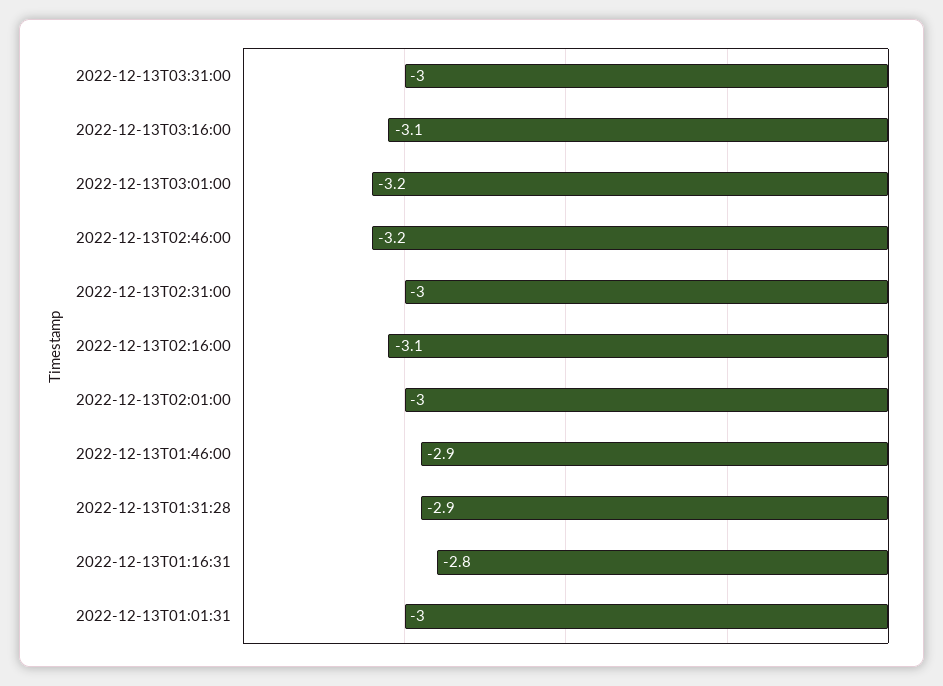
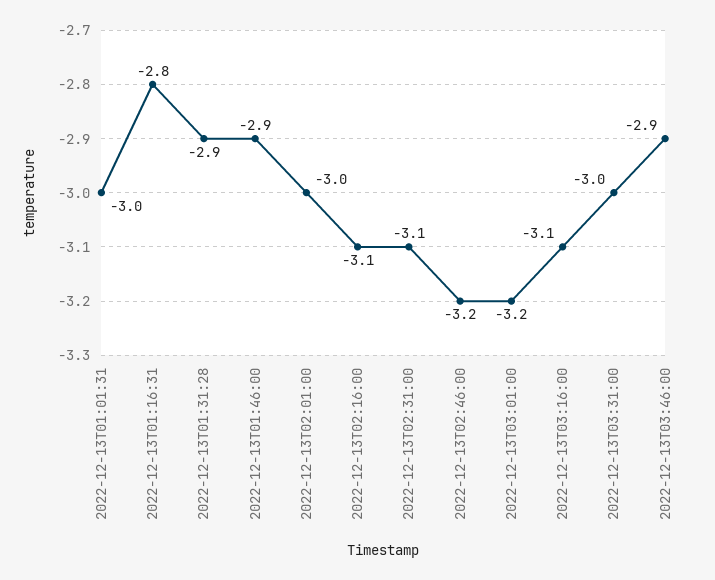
2022-12-13T02:31:00: -3 -> -3.1
2022-12-13T03:46:00: none -> -2.9

